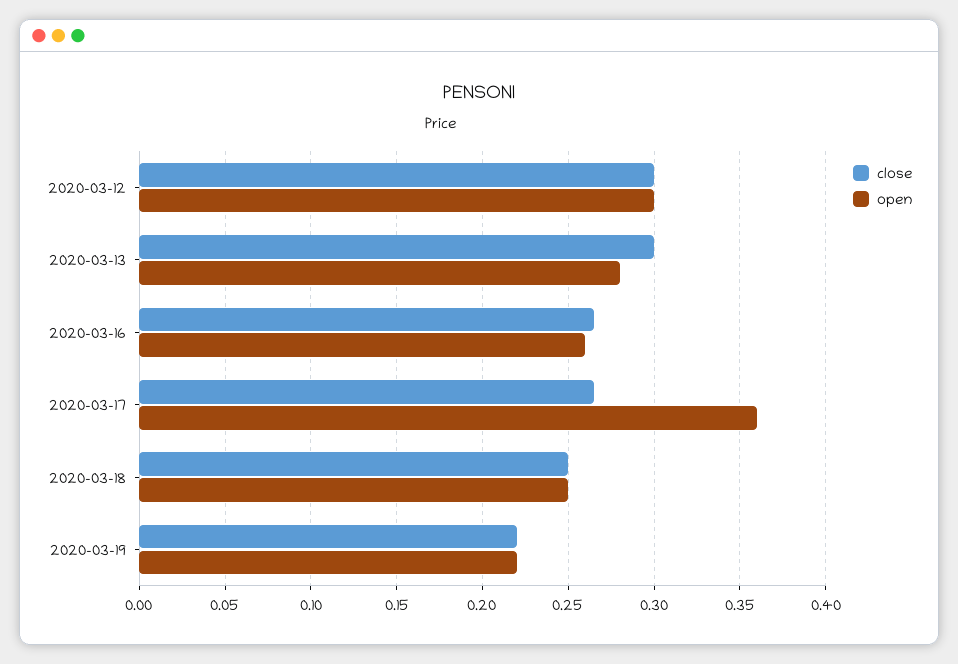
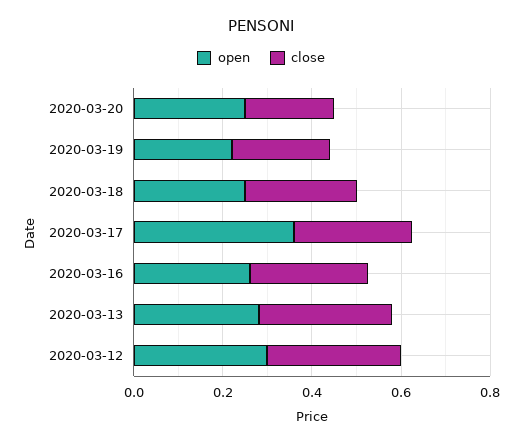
open, 2020-03-20: none -> 0.25
close, 2020-03-20: none -> 0.2

